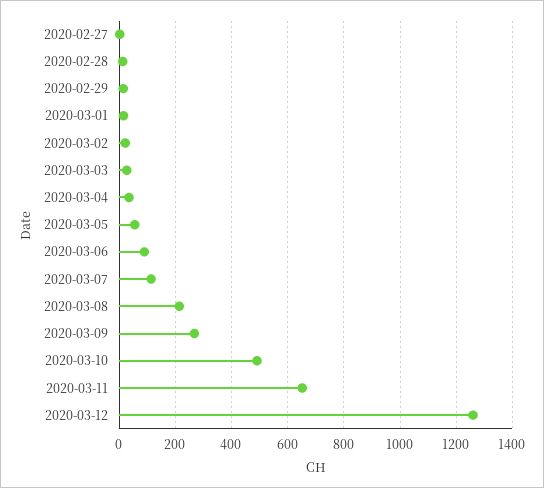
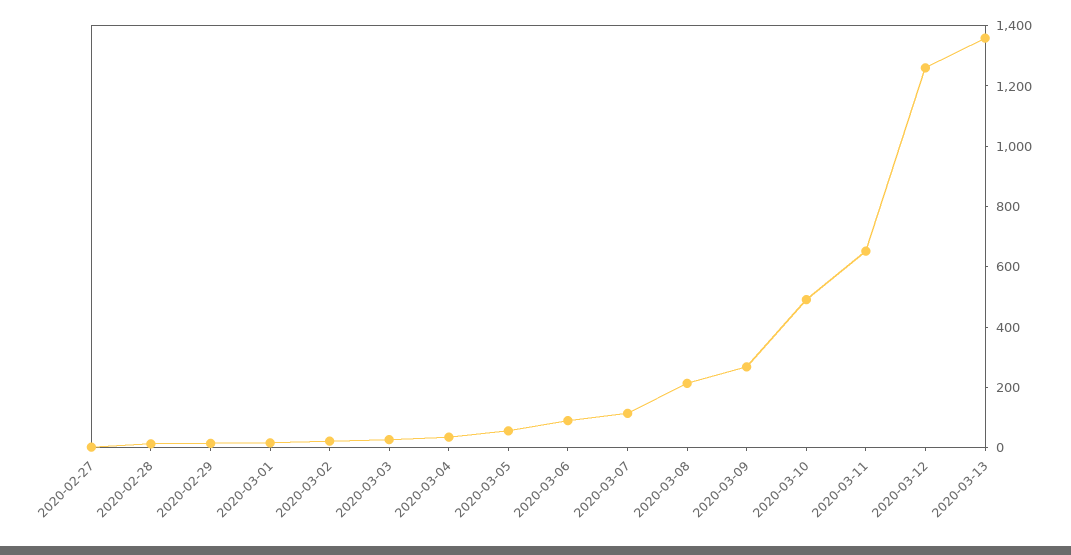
2020-03-13: none -> 1350

